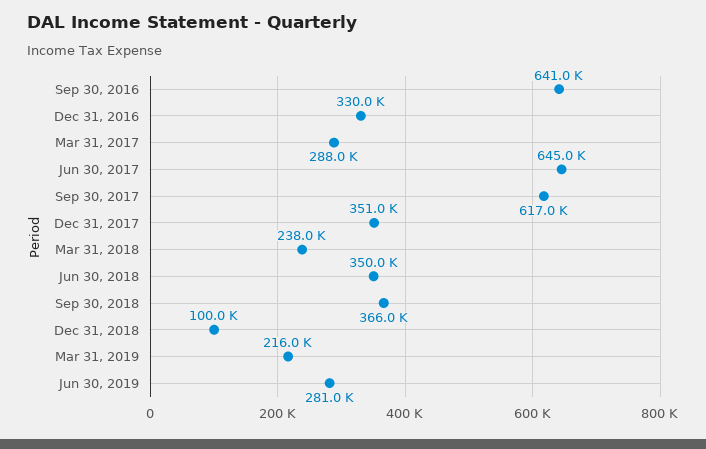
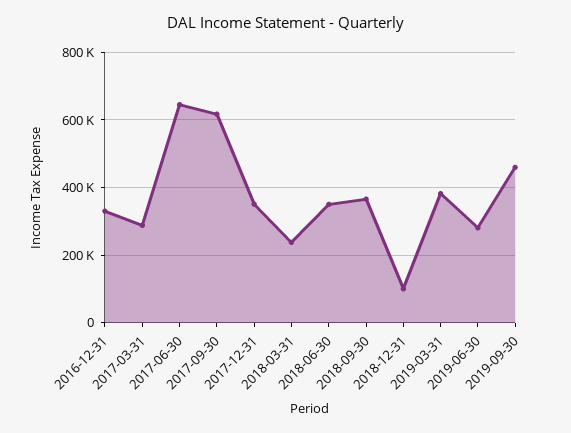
Sep 30, 2016: 641000 -> none
Mar 31, 2019: 216000 -> 380000
2019-09-30: none -> 460000

